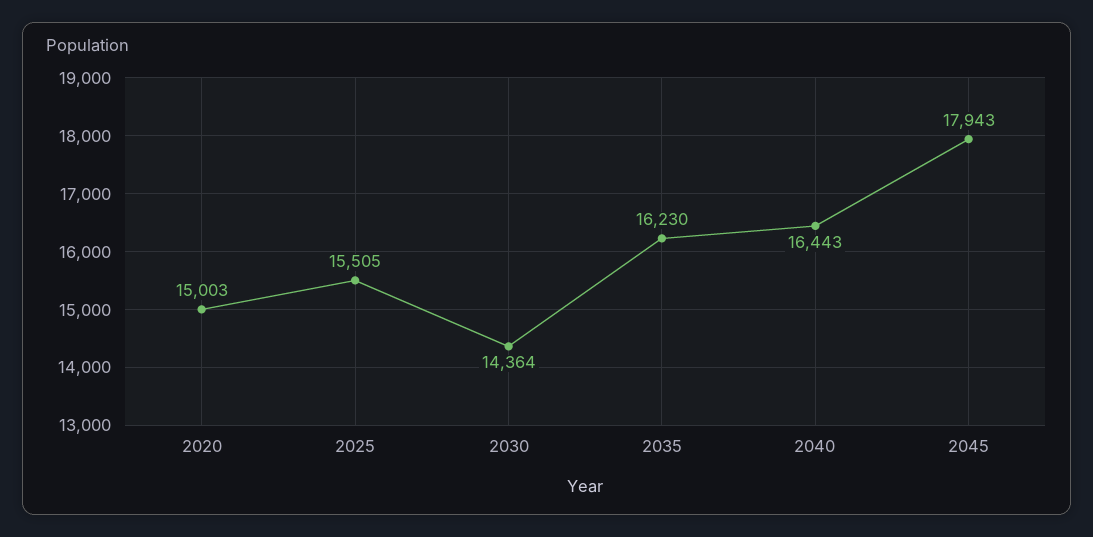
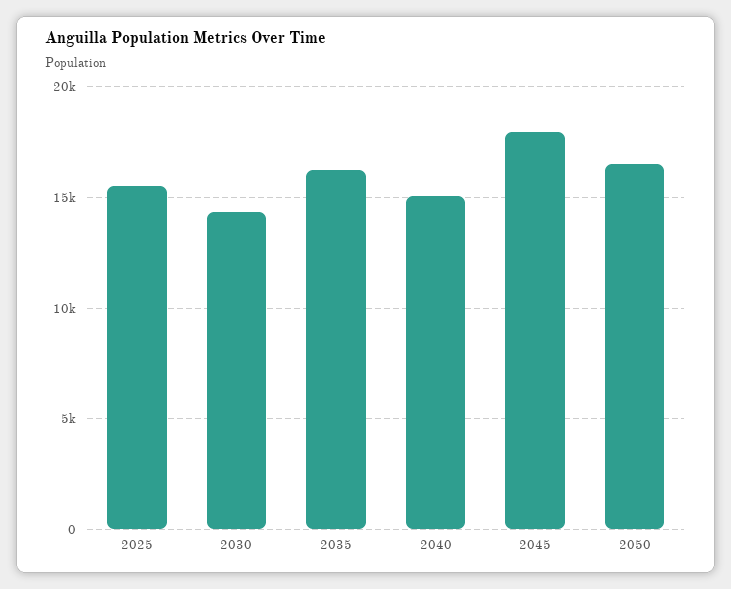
2020: 15003 -> none
2040: 16443 -> 15000
2050: none -> 16500

